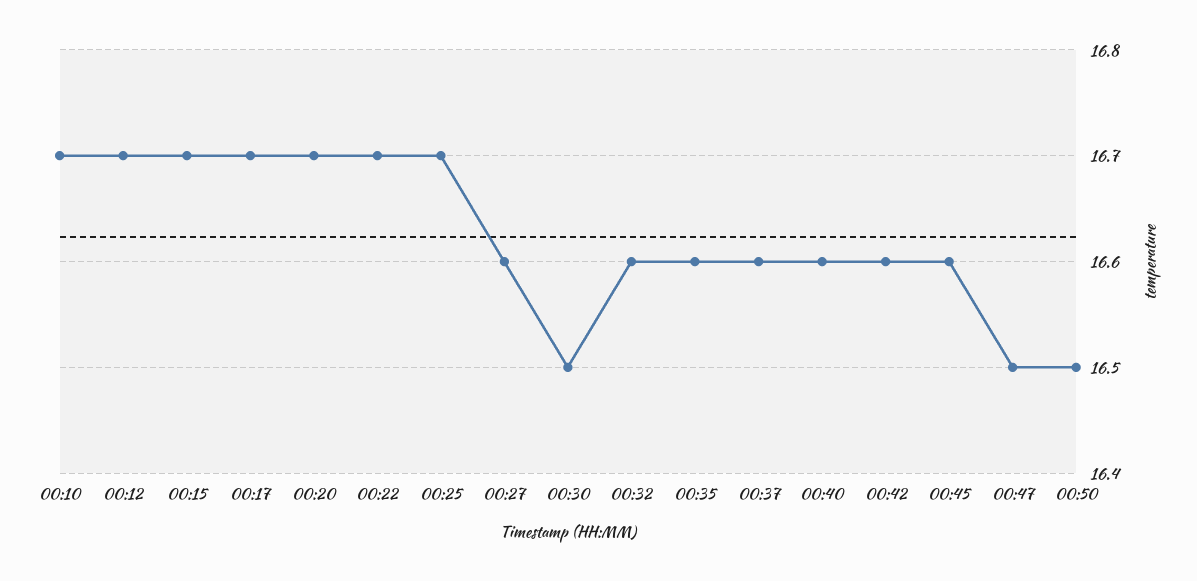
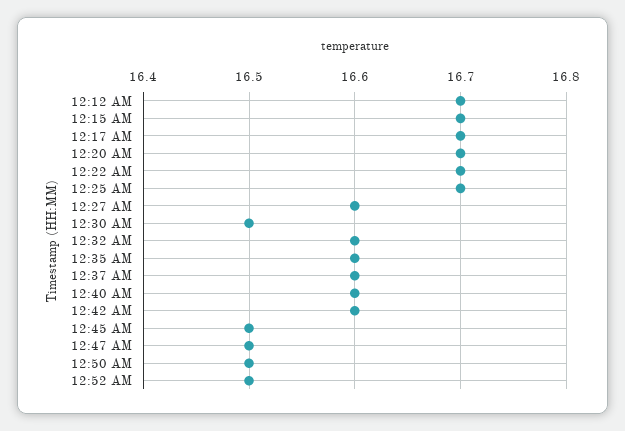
00:10: 16.7 -> none
00:45: 16.6 -> 16.5
12:52 AM: none -> 16.5

